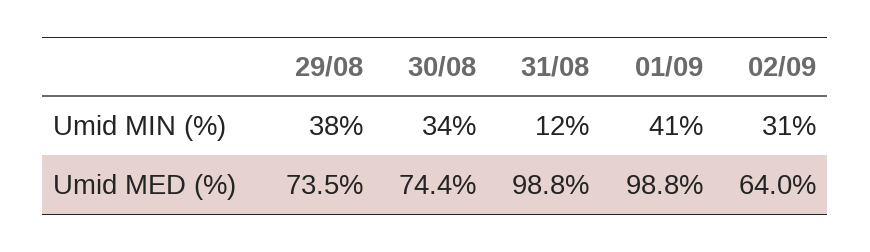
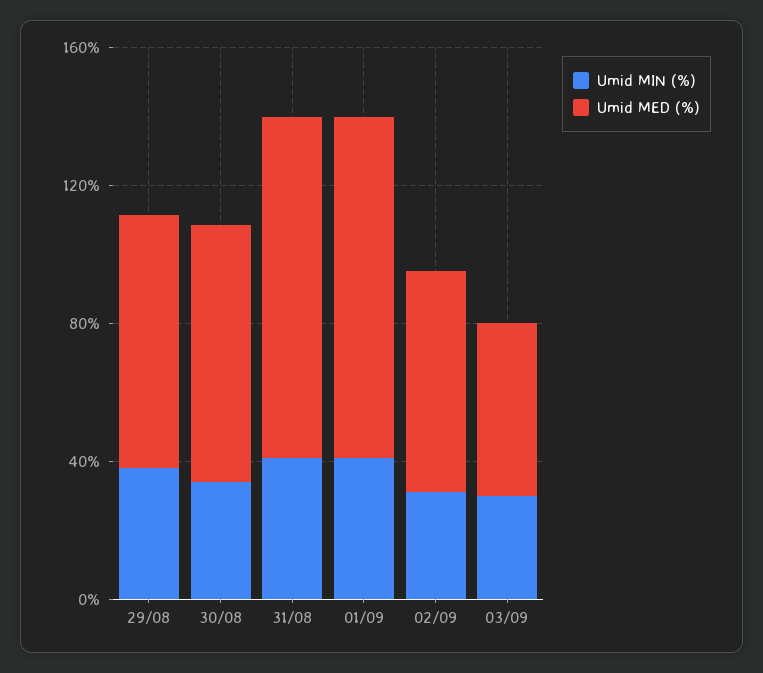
Umid MIN (%), 31/08: 12 -> 40
Umid MIN (%), 03/09: none -> 30
Umid MED (%), 03/09: none -> 50

